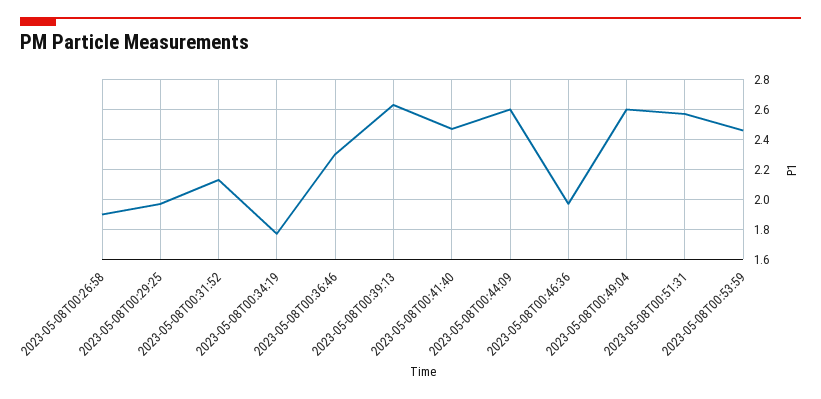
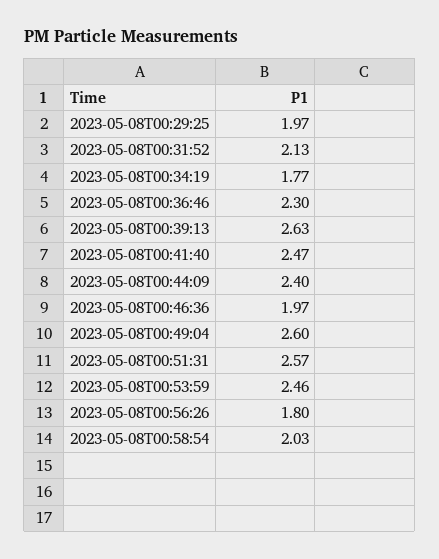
2023-05-08T00:26:58: 1.9 -> none
2023-05-08T00:44:09: 2.6 -> 2.4
2023-05-08T00:56:26: none -> 1.8
2023-05-08T00:58:54: none -> 2.03

